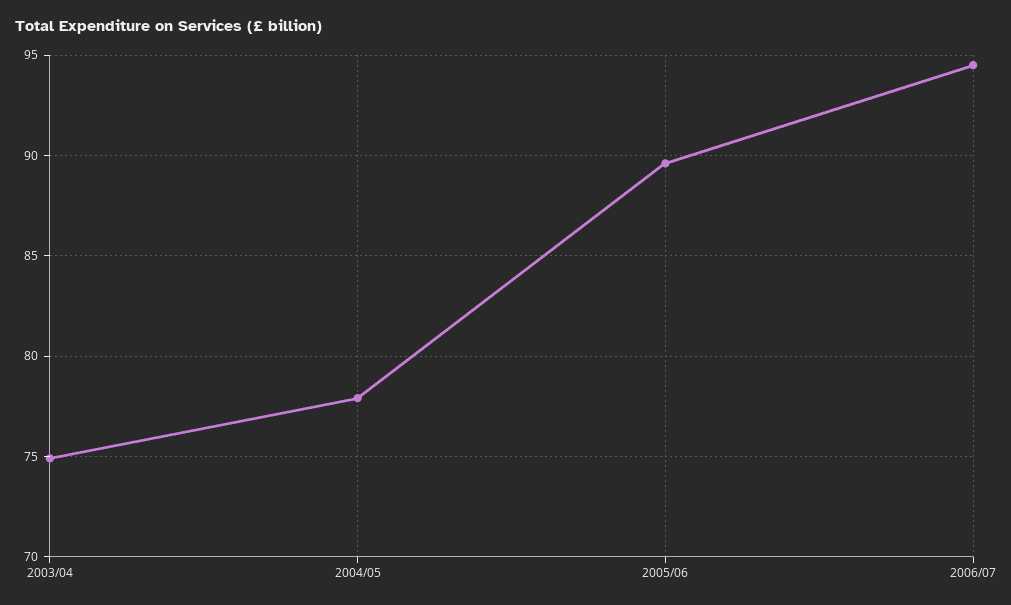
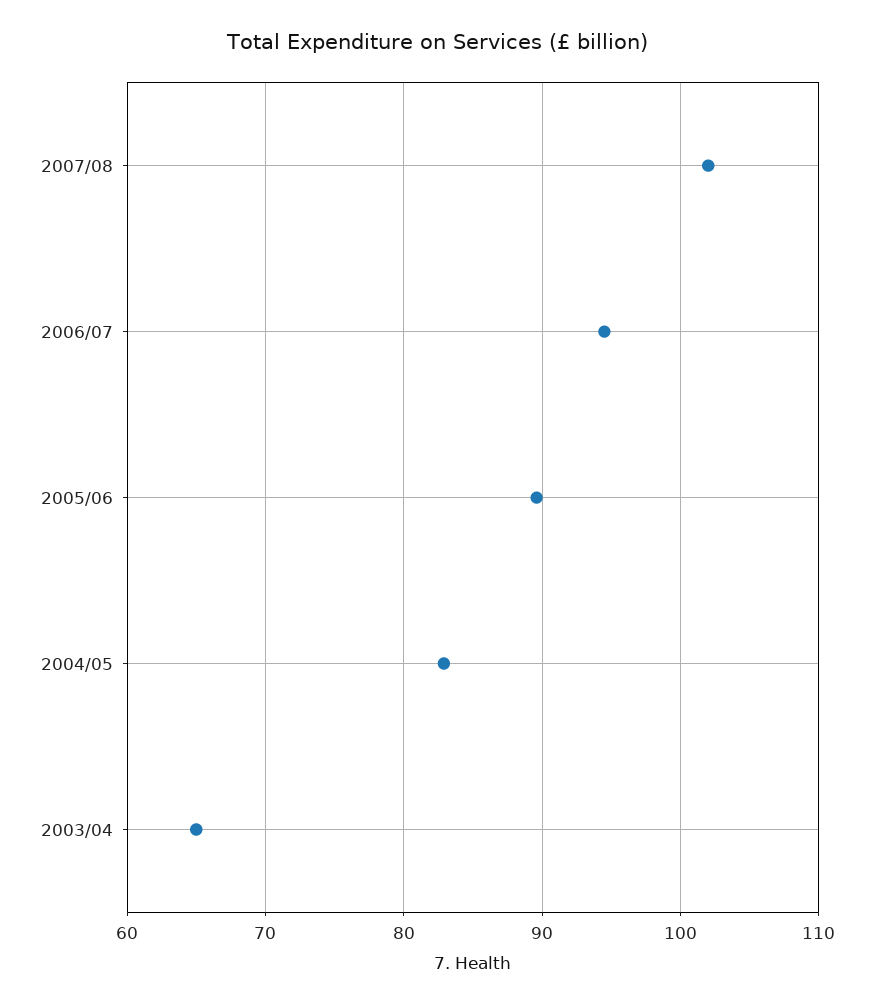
2003/04: 75 -> 65
2004/05: 78 -> 83
2007/08: none -> 102

